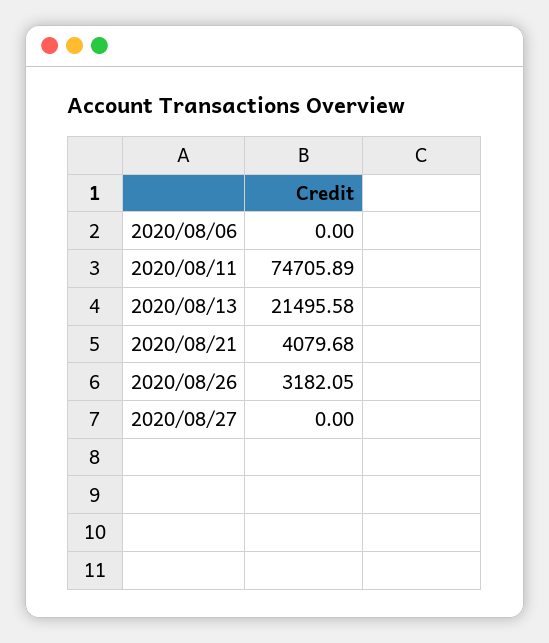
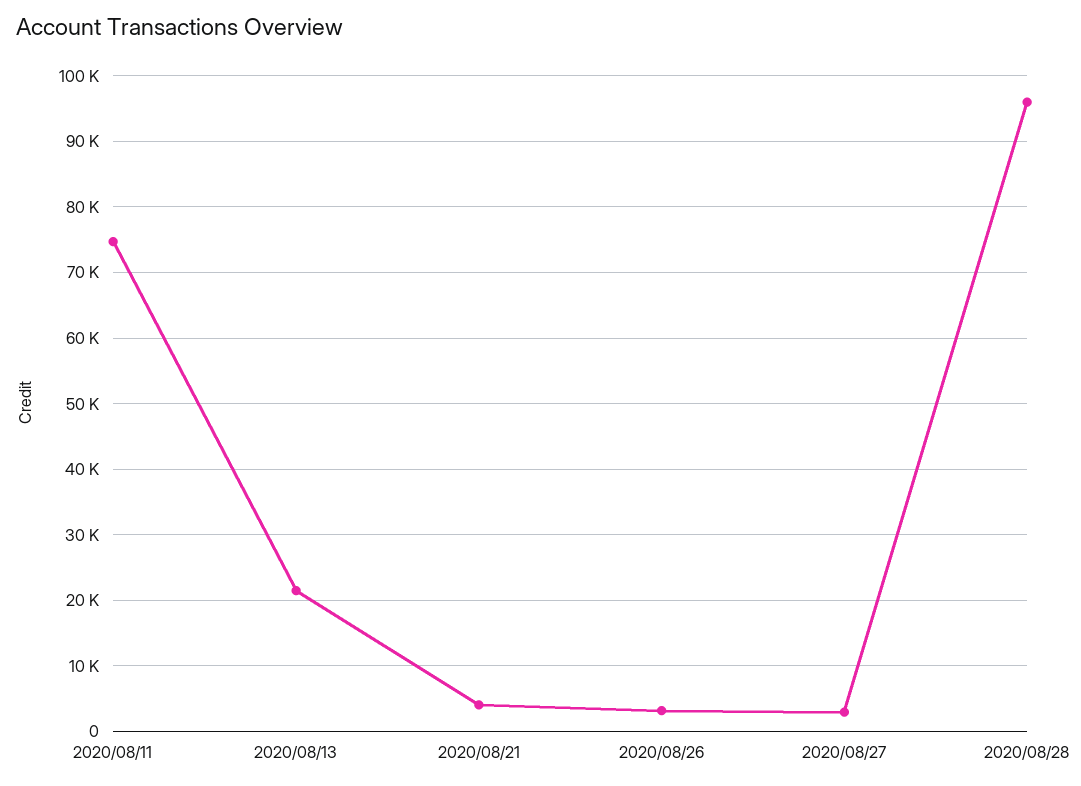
2020/08/06: 0 -> none
2020/08/27: 0 -> 3000
2020/08/28: none -> 96000

